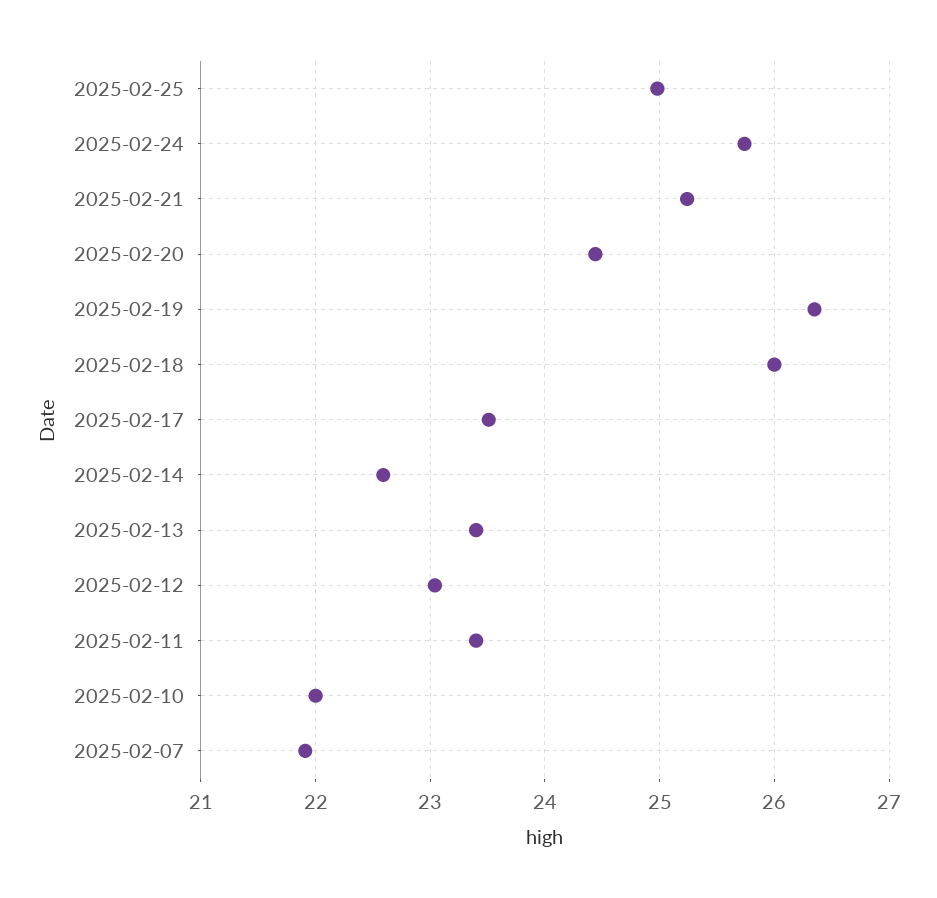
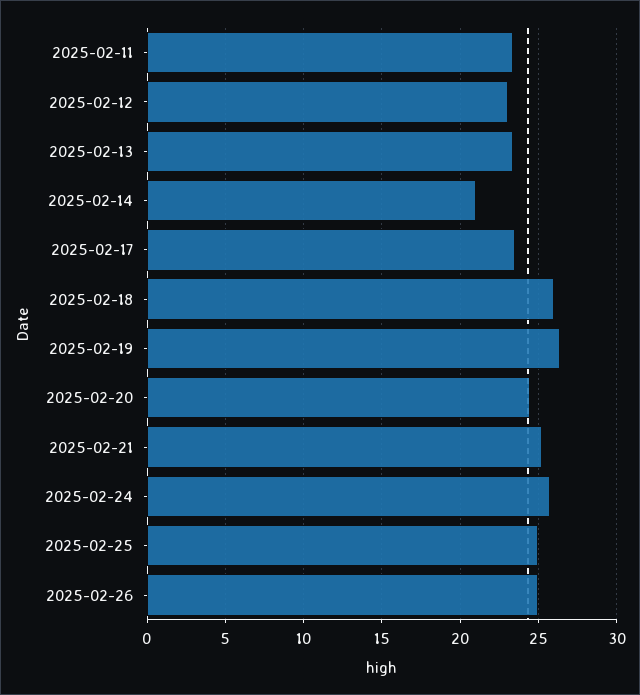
2025-02-14: 22.6 -> 21
2025-02-10: 22 -> none
2025-02-07: 21.9 -> none
2025-02-26: none -> 25

